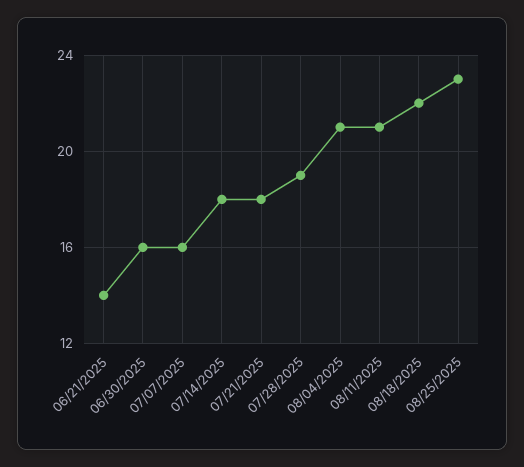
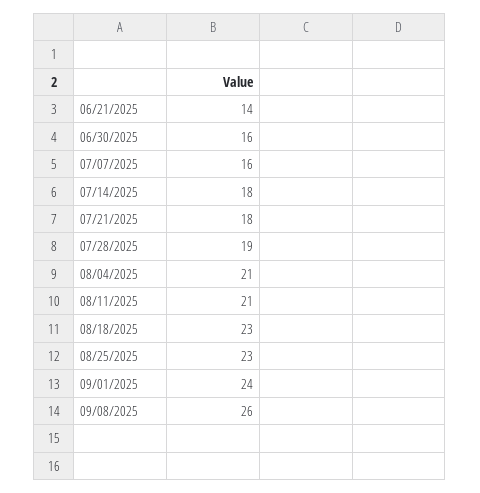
08/18/2025: 22 -> 23
09/01/2025: none -> 24
09/08/2025: none -> 26

